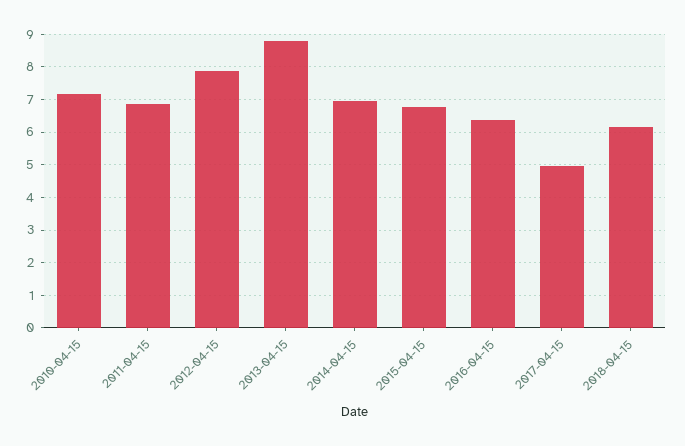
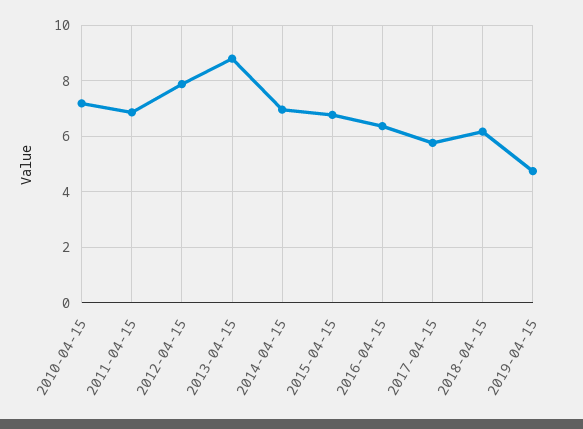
2017-04-15: 5 -> 5.75
2019-04-15: none -> 4.75

